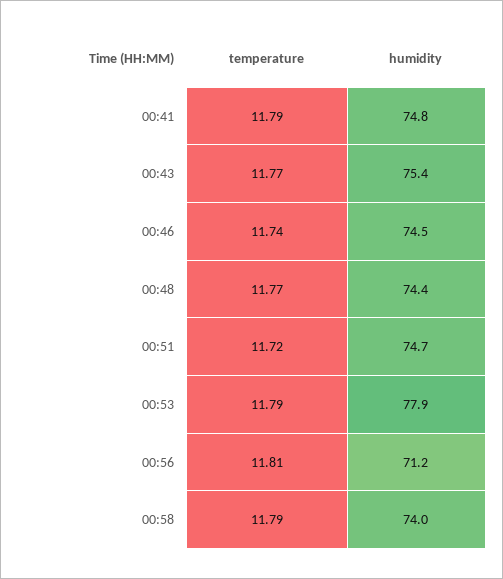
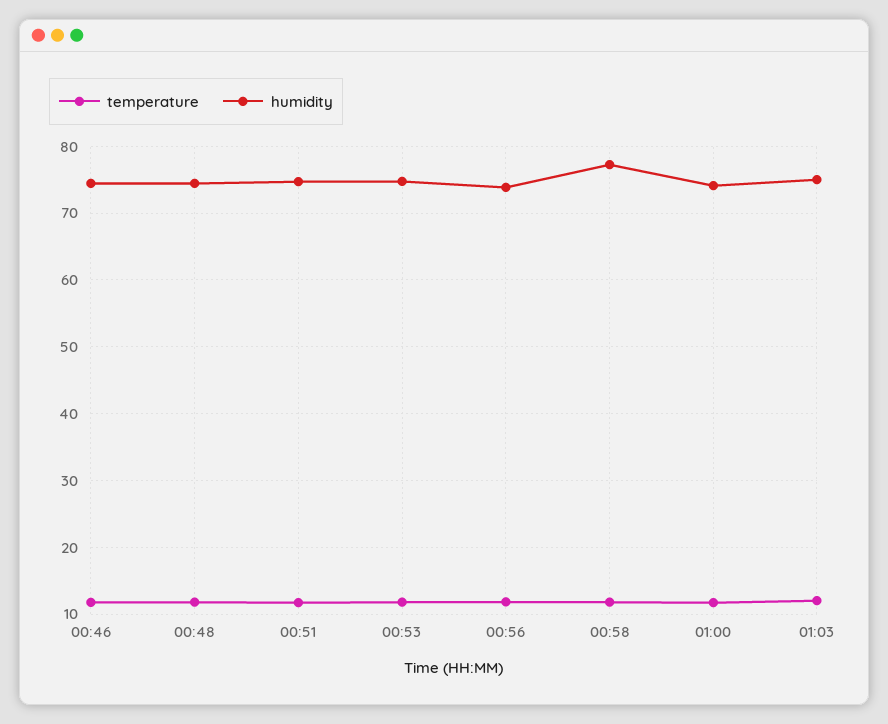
temperature, 00:41: 11.79 -> none
humidity, 00:41: 74.8 -> none
temperature, 00:43: 11.77 -> none
humidity, 00:43: 75.4 -> none
humidity, 00:53: 77.9 -> 75
humidity, 00:56: 71.2 -> 74
humidity, 00:58: 74 -> 77
temperature, 01:00: none -> 12
humidity, 01:00: none -> 74
temperature, 01:03: none -> 12
humidity, 01:03: none -> 75

